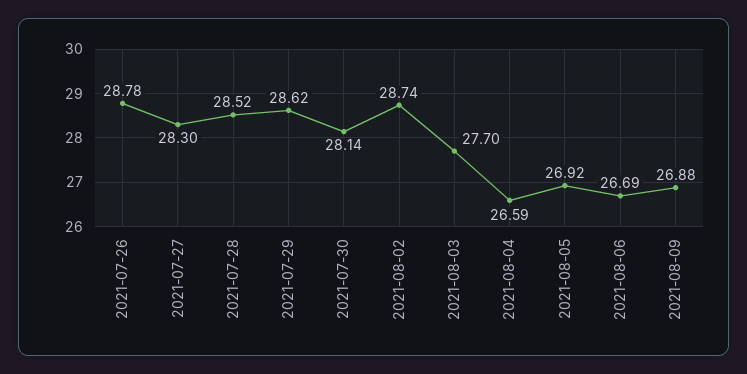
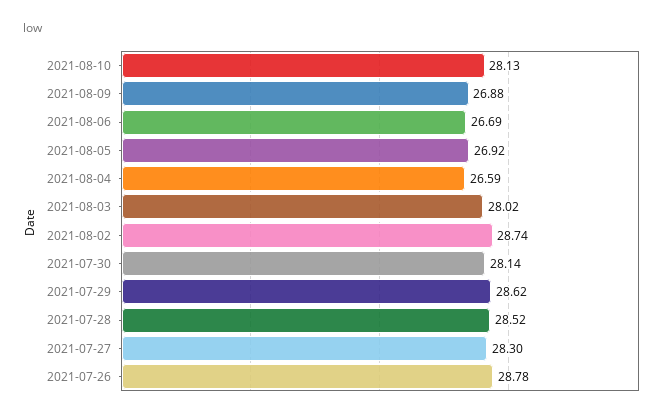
2021-08-03: 27.7 -> 28.02
2021-08-10: none -> 28.13

